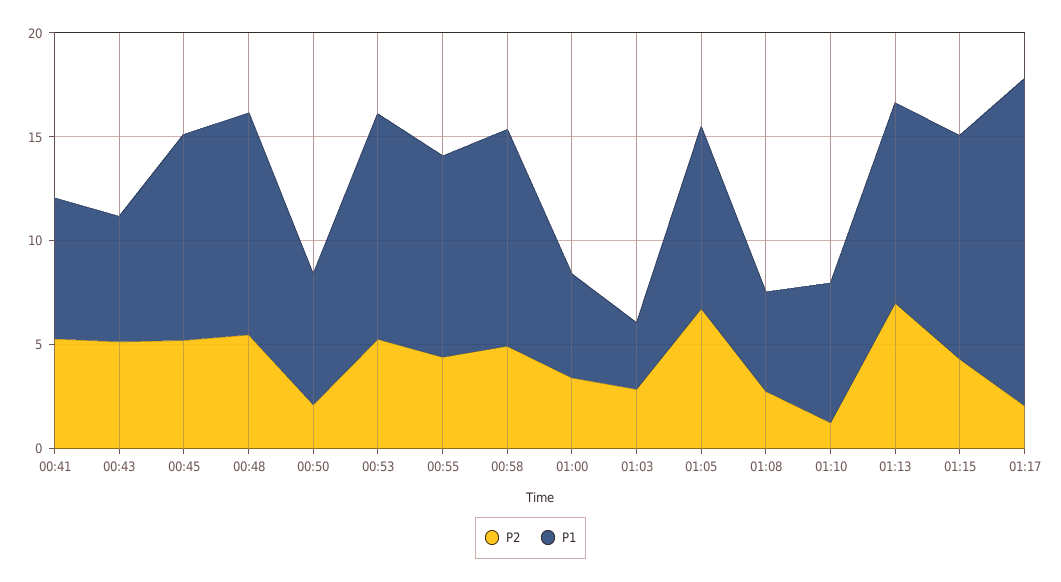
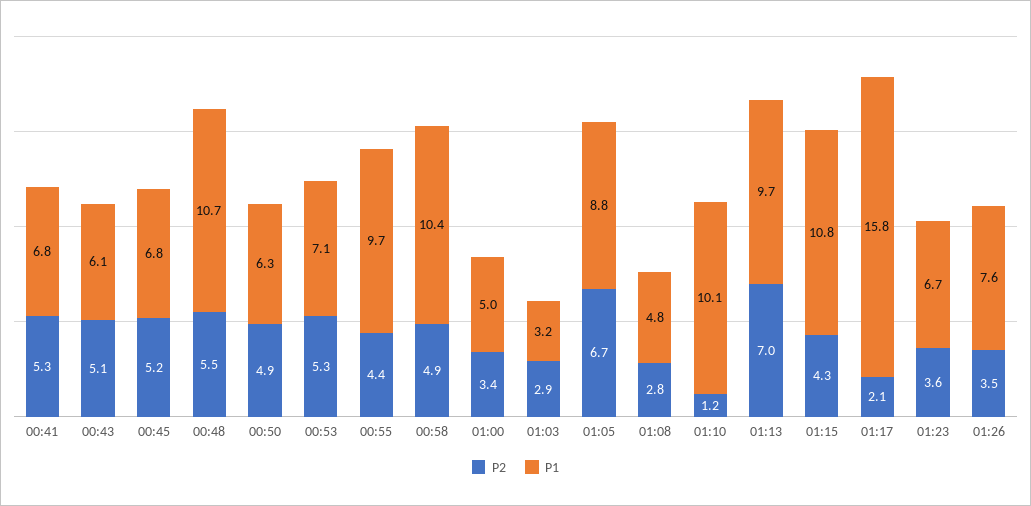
P1, 00:45: 10 -> 6.8
P2, 00:50: 2 -> 4.9
P1, 00:53: 11 -> 7.1
P1, 01:10: 7 -> 10.1
P2, 01:23: none -> 3.6
P1, 01:23: none -> 6.7
P2, 01:26: none -> 3.5
P1, 01:26: none -> 7.6

